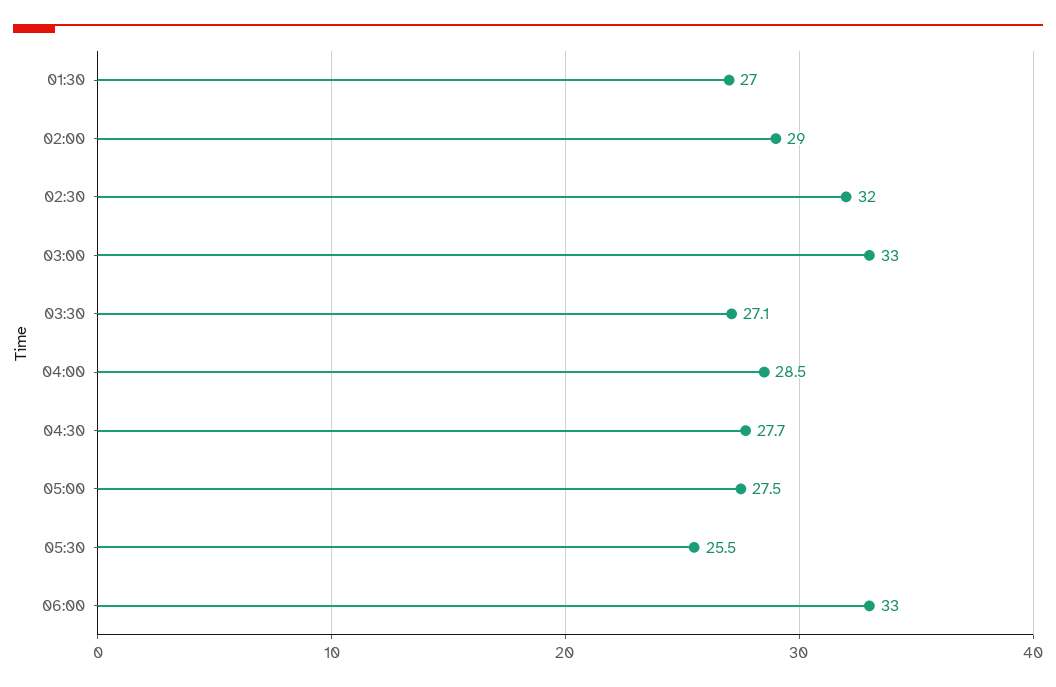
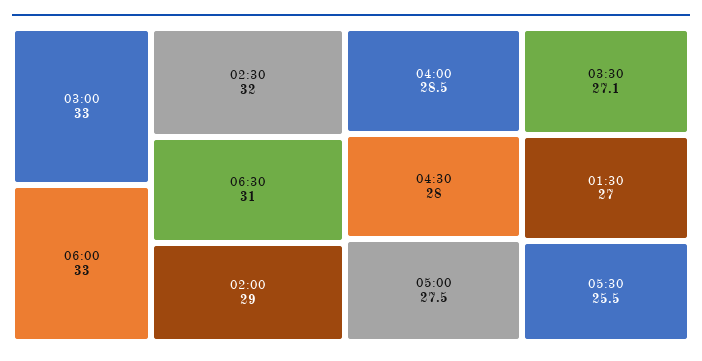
04:30: 27.7 -> 28
06:30: none -> 31

